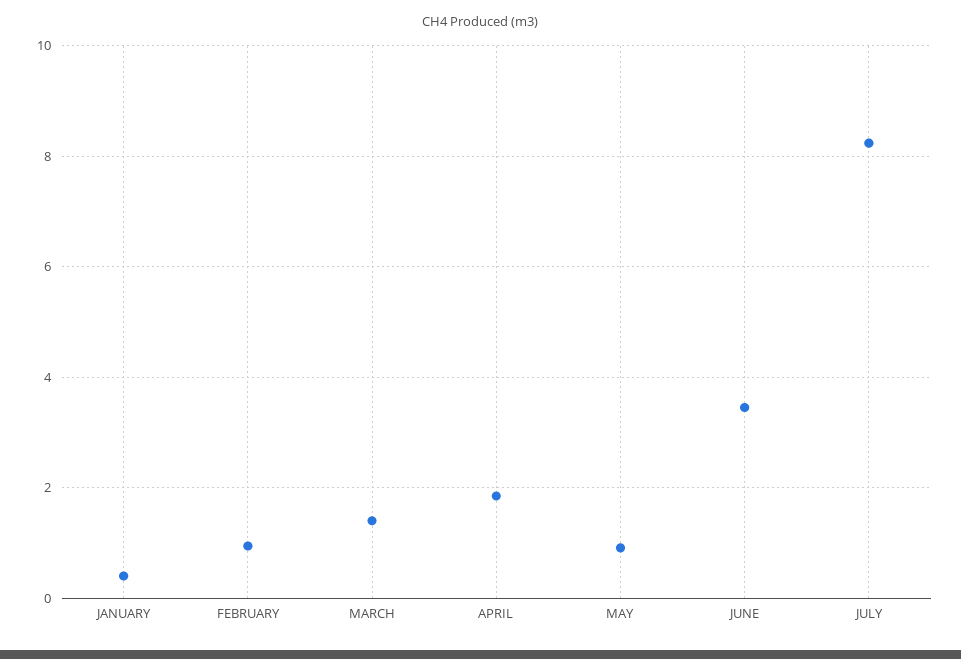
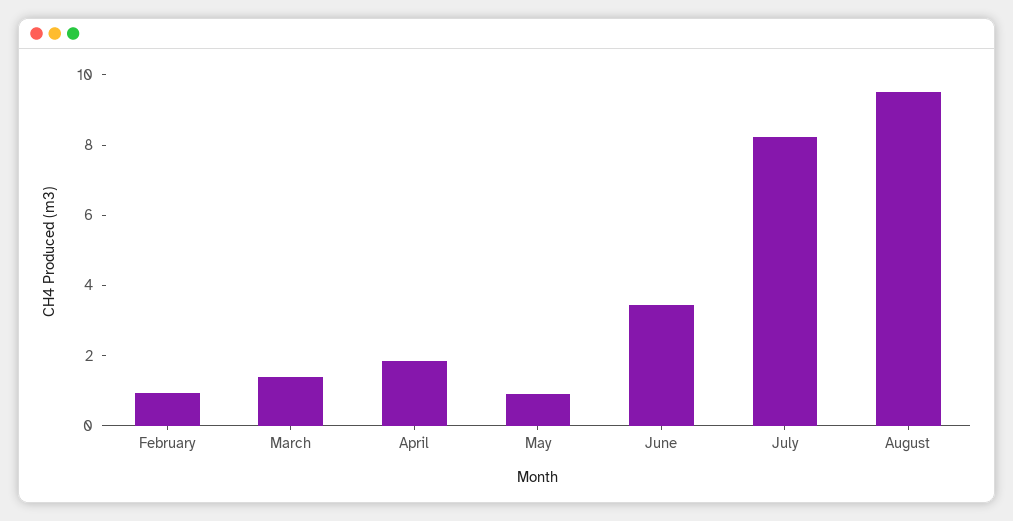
JANUARY: 0.4 -> none
August: none -> 9.5

